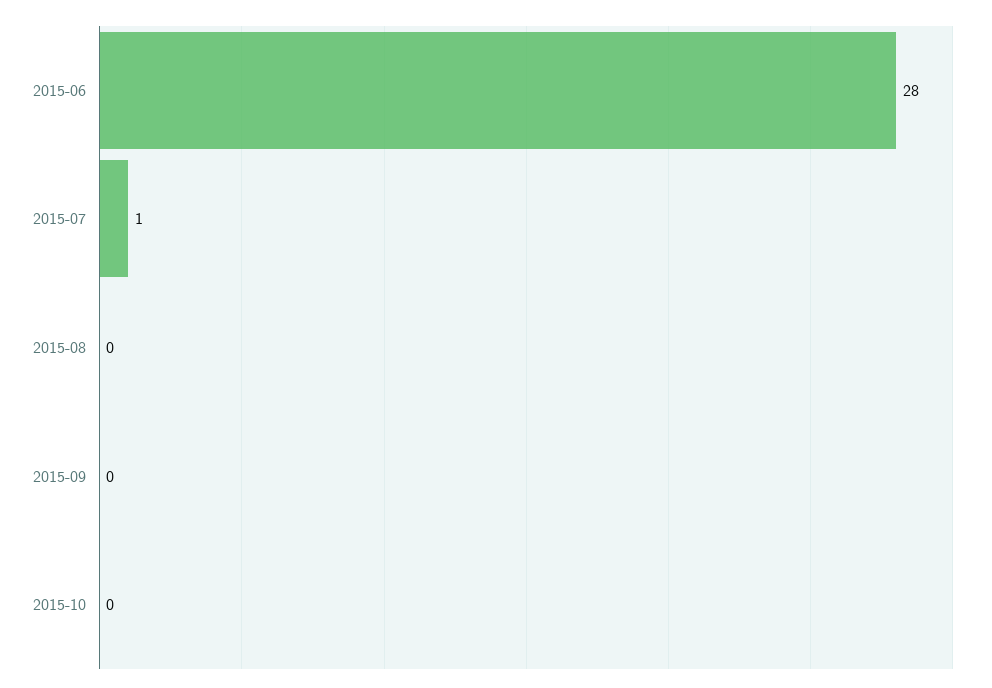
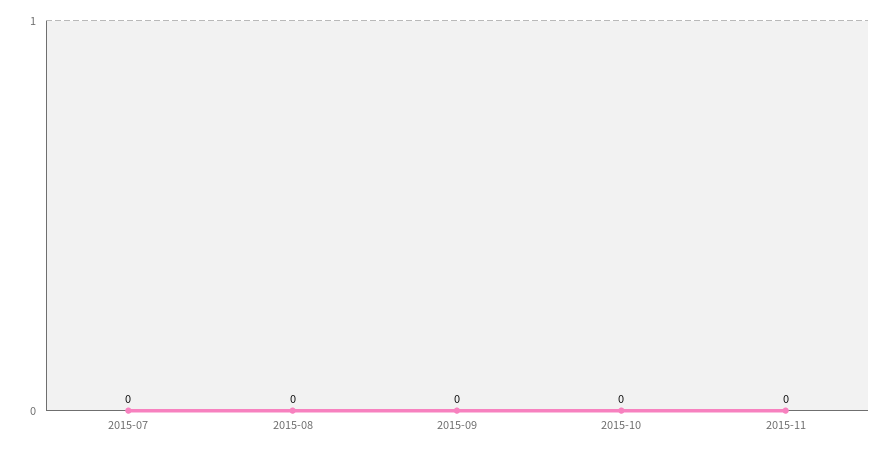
2015-06: 28 -> none
2015-07: 1 -> 0
2015-11: none -> 0

